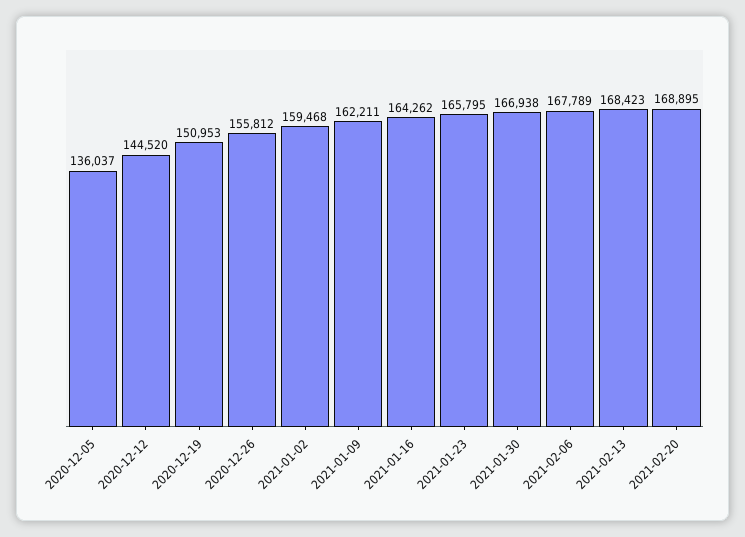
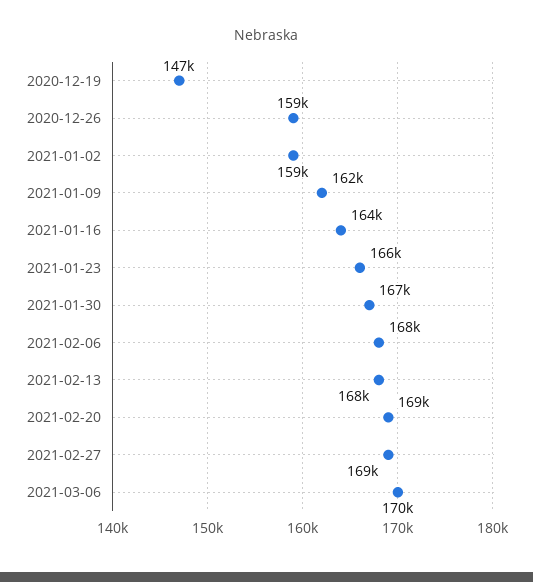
2020-12-05: 136037 -> none
2020-12-12: 144520 -> none
2020-12-19: 150953 -> 147000
2020-12-26: 155812 -> 159000
2021-02-27: none -> 169000
2021-03-06: none -> 170000

